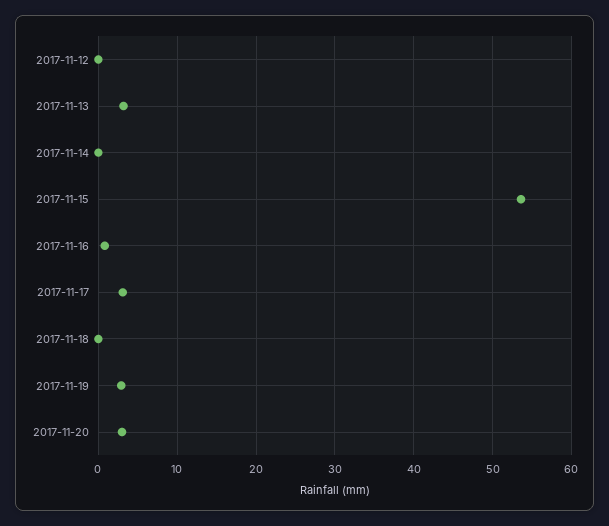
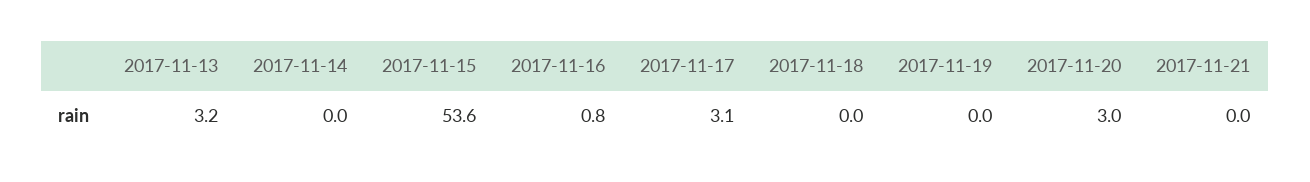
2017-11-12: 0 -> none
2017-11-19: 3 -> 0
2017-11-21: none -> 0

